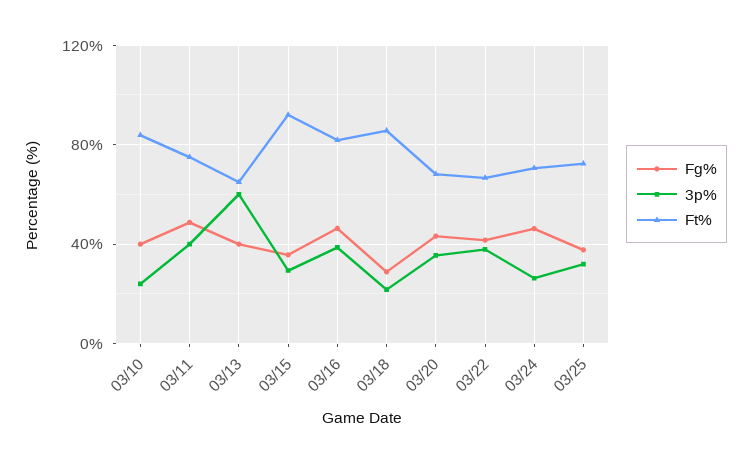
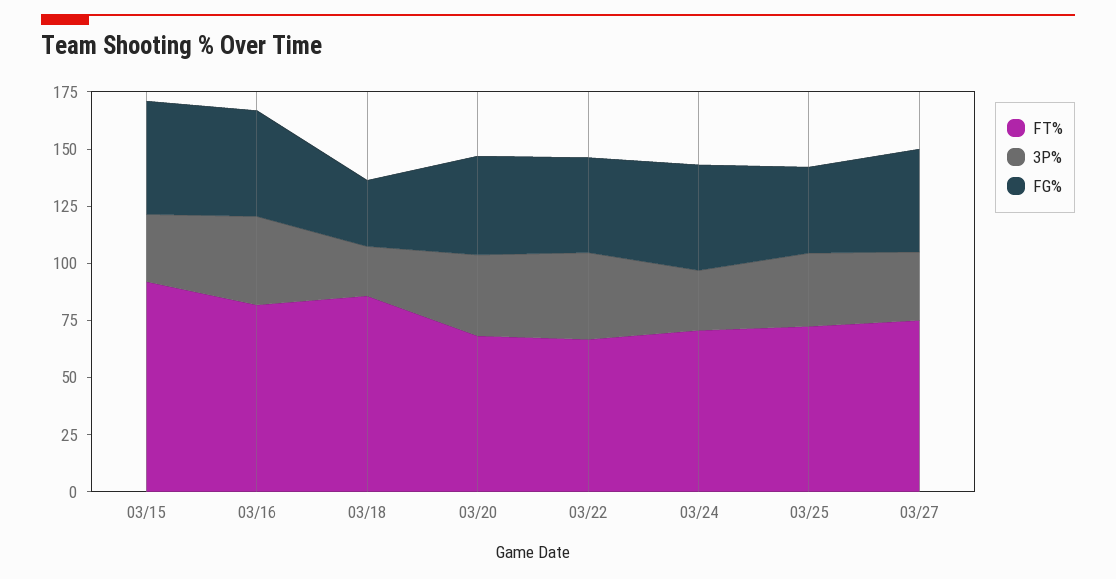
Fg%, 03/10: 40 -> none
3p%, 03/10: 25 -> none
Ft%, 03/10: 85 -> none
Fg%, 03/11: 50 -> none
3p%, 03/11: 40 -> none
Ft%, 03/11: 75 -> none
Fg%, 03/13: 40 -> none
3p%, 03/13: 60 -> none
Ft%, 03/13: 65 -> none
Fg%, 03/15: 35 -> 50
Ft%, 03/27: none -> 75
3p%, 03/27: none -> 30
Fg%, 03/27: none -> 45

